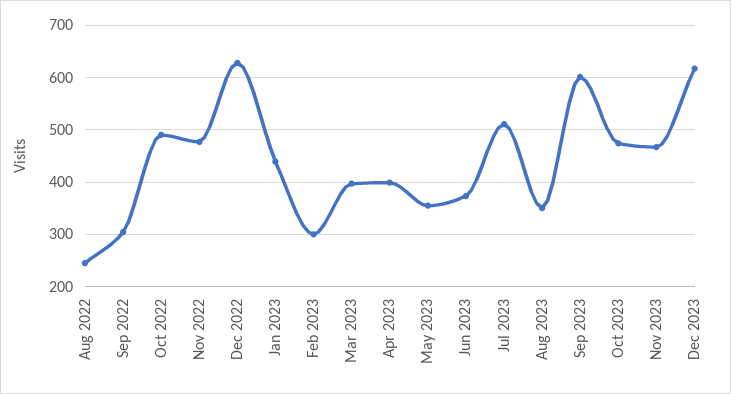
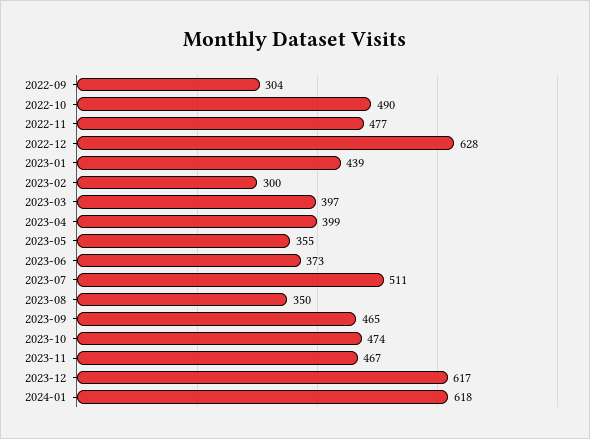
Aug 2022: 240 -> none
Sep 2023: 600 -> 465
2024-01: none -> 618

